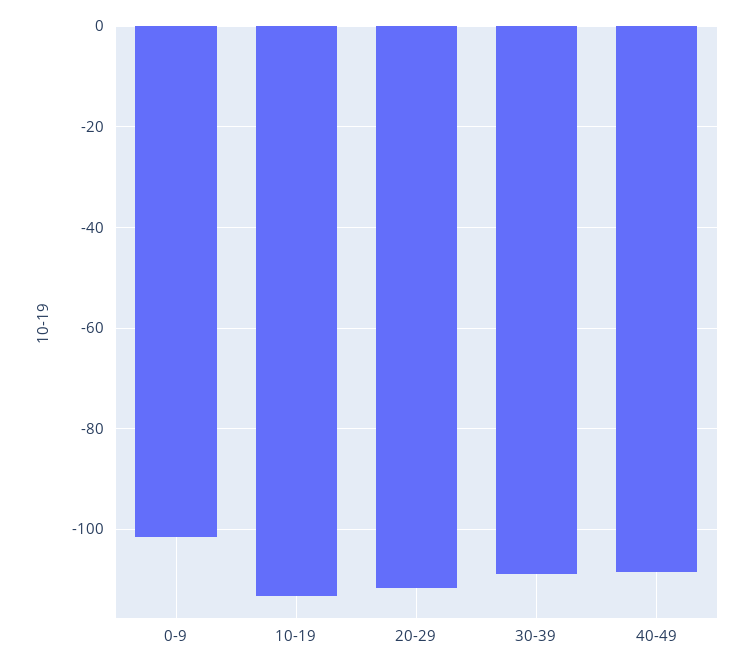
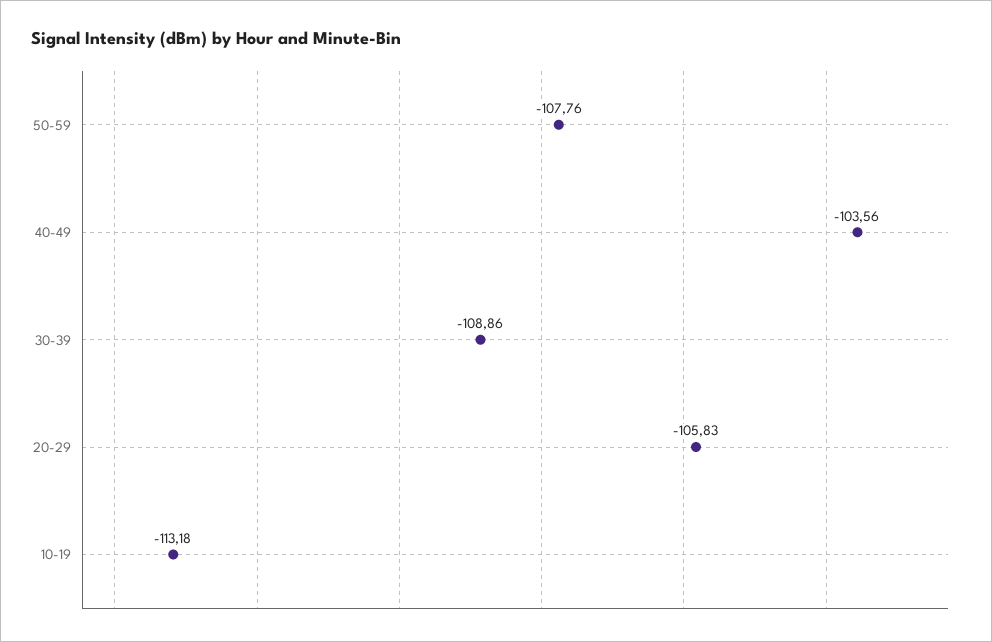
0-9: -102 -> none
20-29: -112 -> -105.83
40-49: -108 -> -103.56
50-59: none -> -107.76

